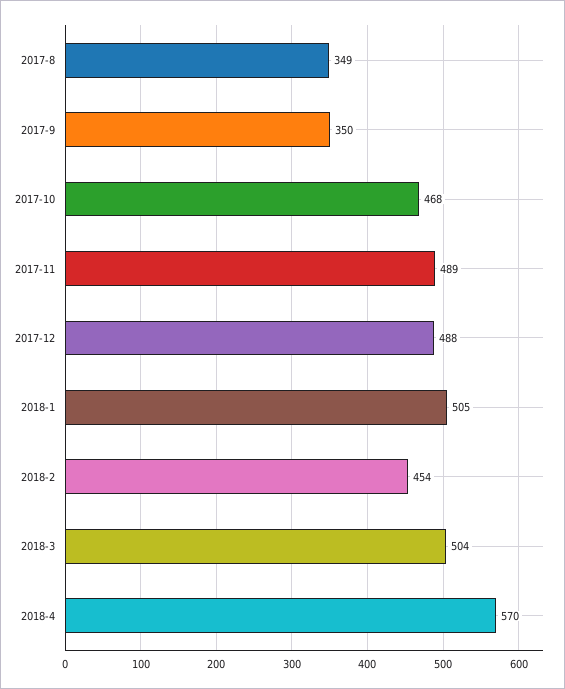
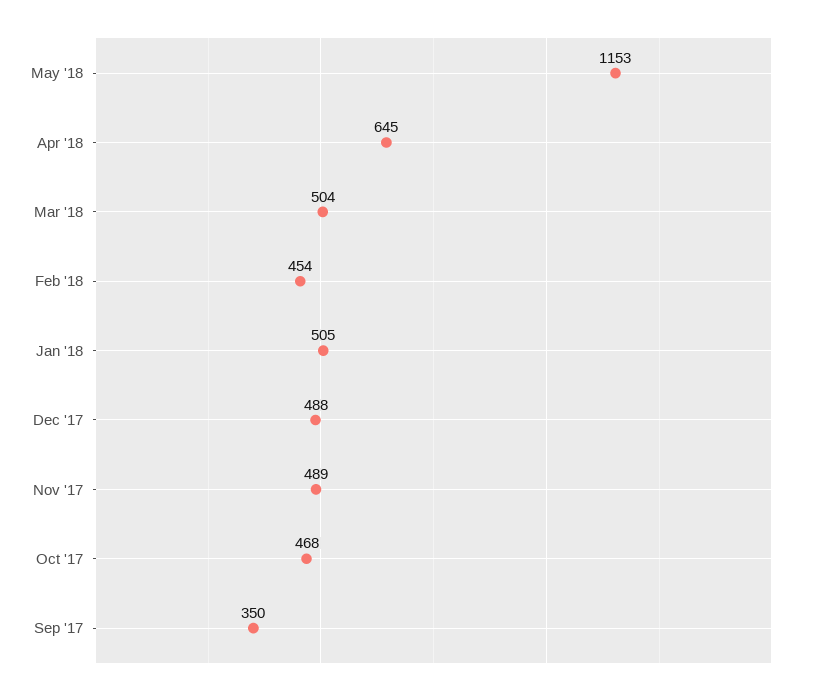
2017-8: 349 -> none
2018-4: 570 -> 645
May '18: none -> 1153

